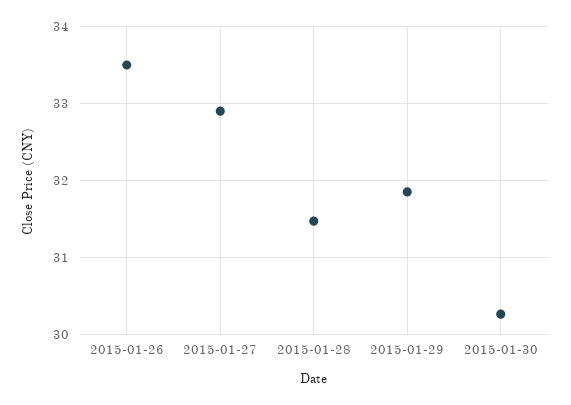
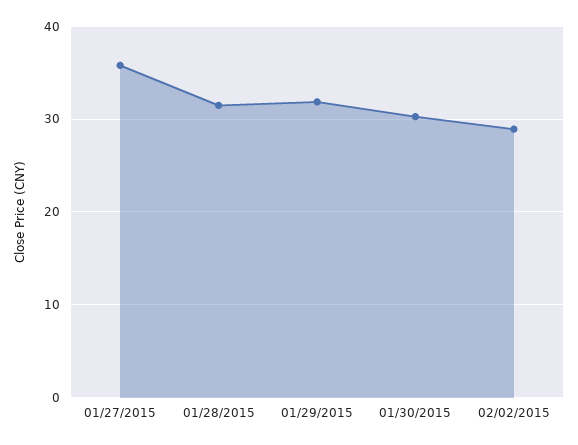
2015-01-26: 33.5 -> none
2015-01-27: 32.9 -> 36
02/02/2015: none -> 29

